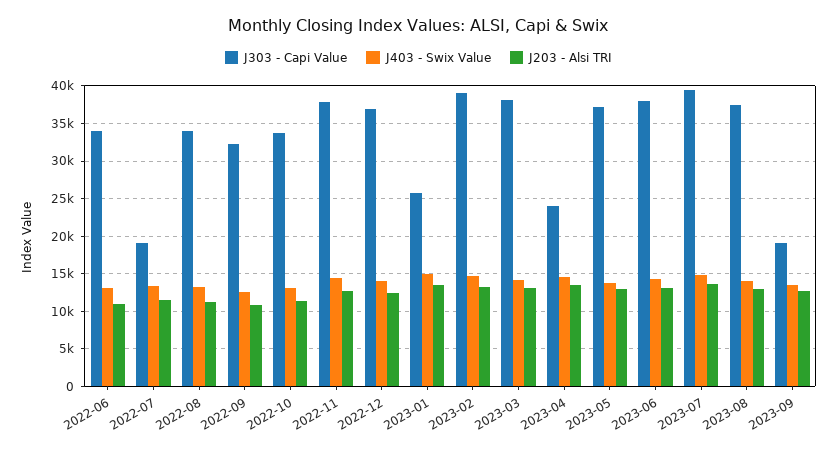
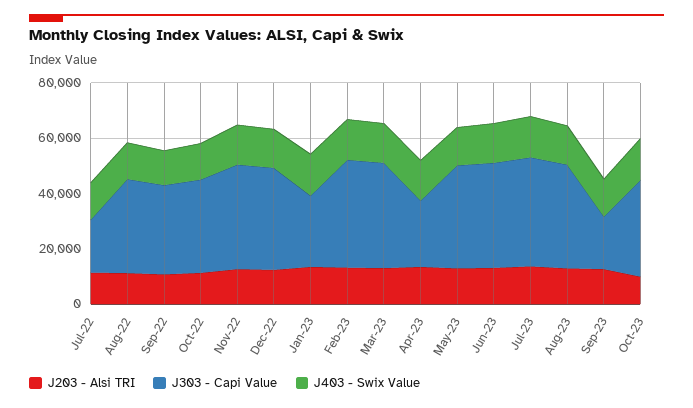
J303 - Capi Value, 2022-06: 34000 -> none
J403 - Swix Value, 2022-06: 13000 -> none
J203 - Alsi TRI, 2022-06: 11000 -> none
J203 - Alsi TRI, Oct-23: none -> 10000
J303 - Capi Value, Oct-23: none -> 35000
J403 - Swix Value, Oct-23: none -> 15000

